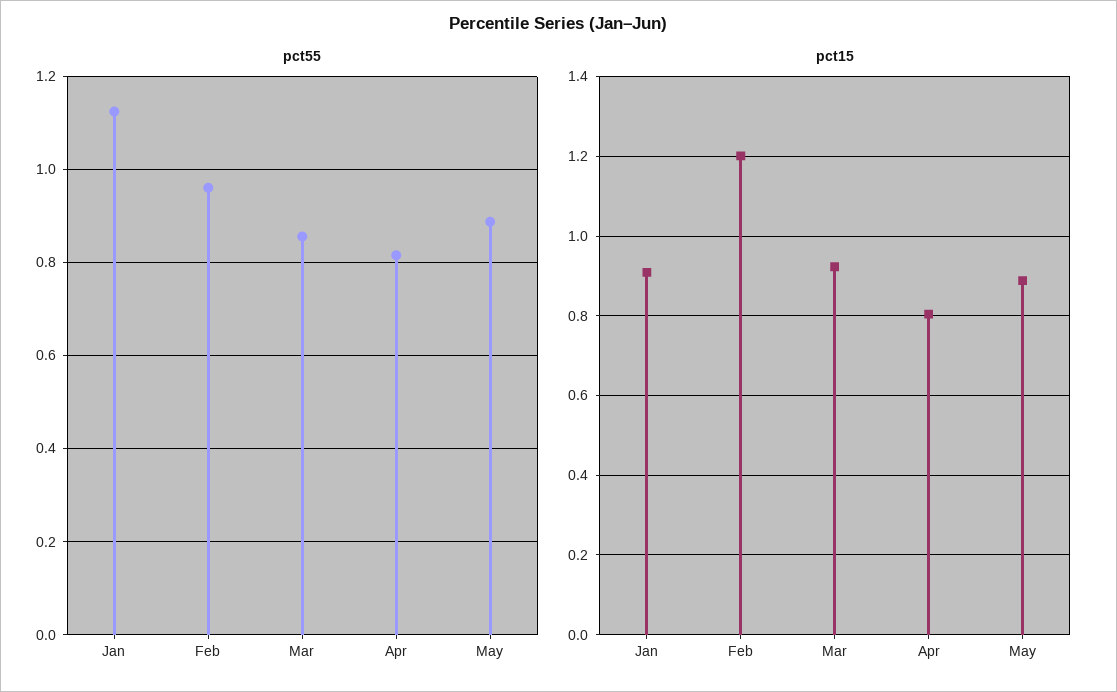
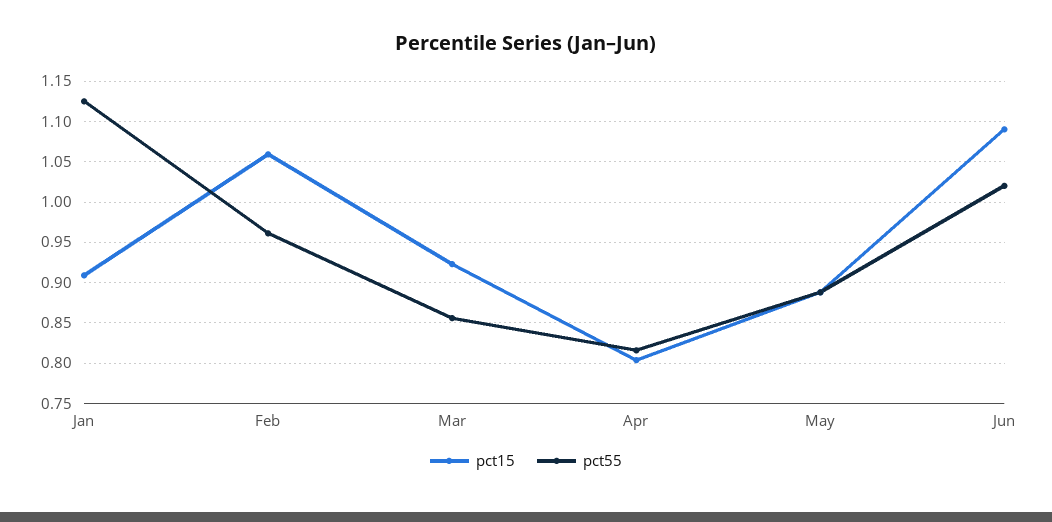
pct15, Feb: 1.2 -> 1.06
pct15, Jun: none -> 1.09
pct55, Jun: none -> 1.02

